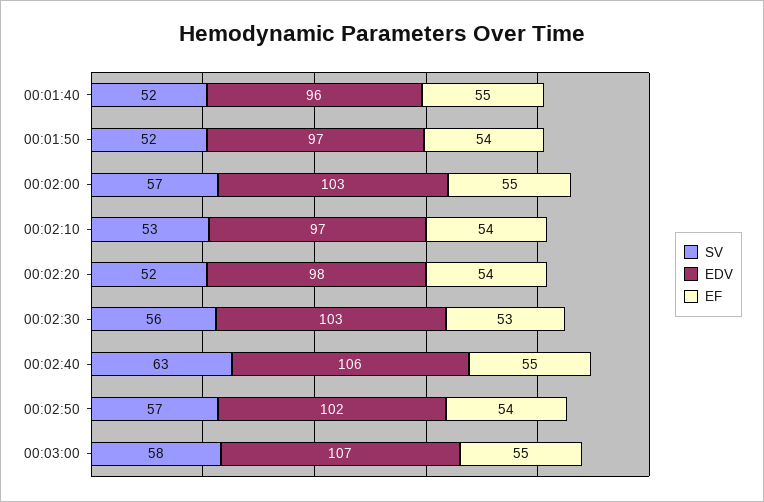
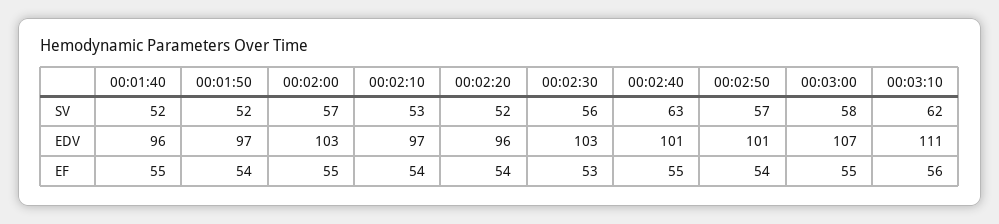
EDV, 00:02:20: 98 -> 96
EDV, 00:02:40: 106 -> 101
EDV, 00:02:50: 102 -> 101
SV, 00:03:10: none -> 62
EDV, 00:03:10: none -> 111
EF, 00:03:10: none -> 56

